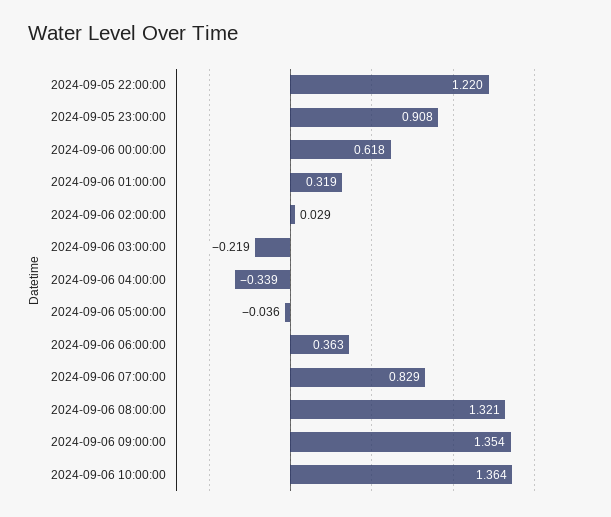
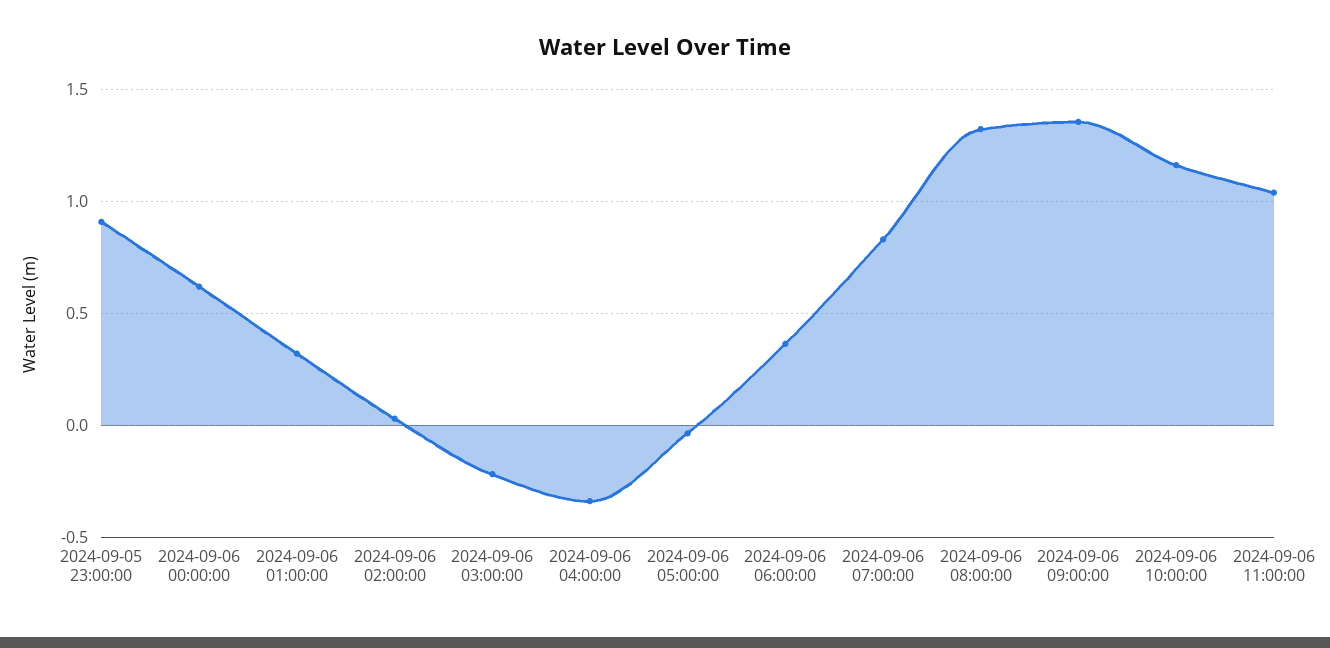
2024-09-05 22:00:00: 1.22 -> none
2024-09-06 10:00:00: 1.364 -> 1.15
2024-09-06 11:00:00: none -> 1.05

